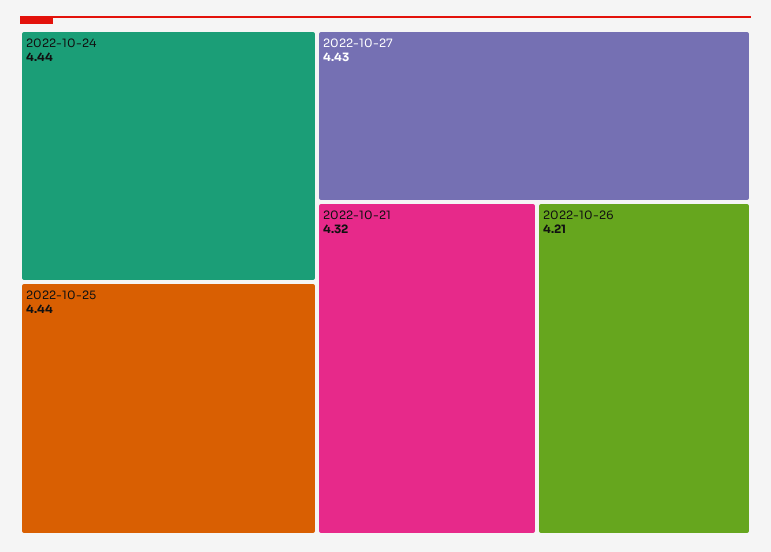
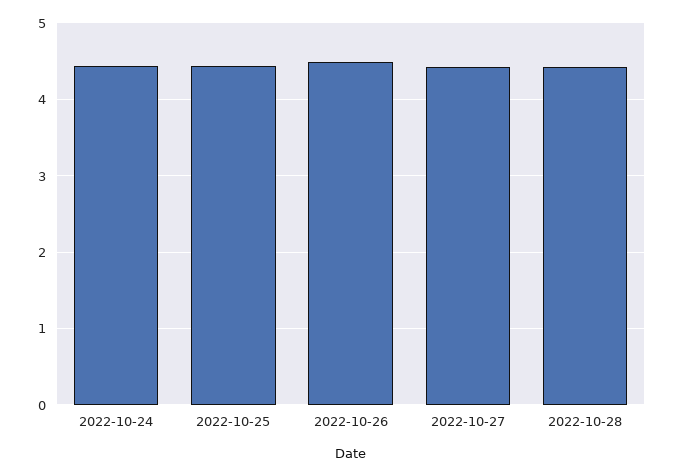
2022-10-21: 4.32 -> none
2022-10-26: 4.21 -> 4.5
2022-10-28: none -> 4.4

